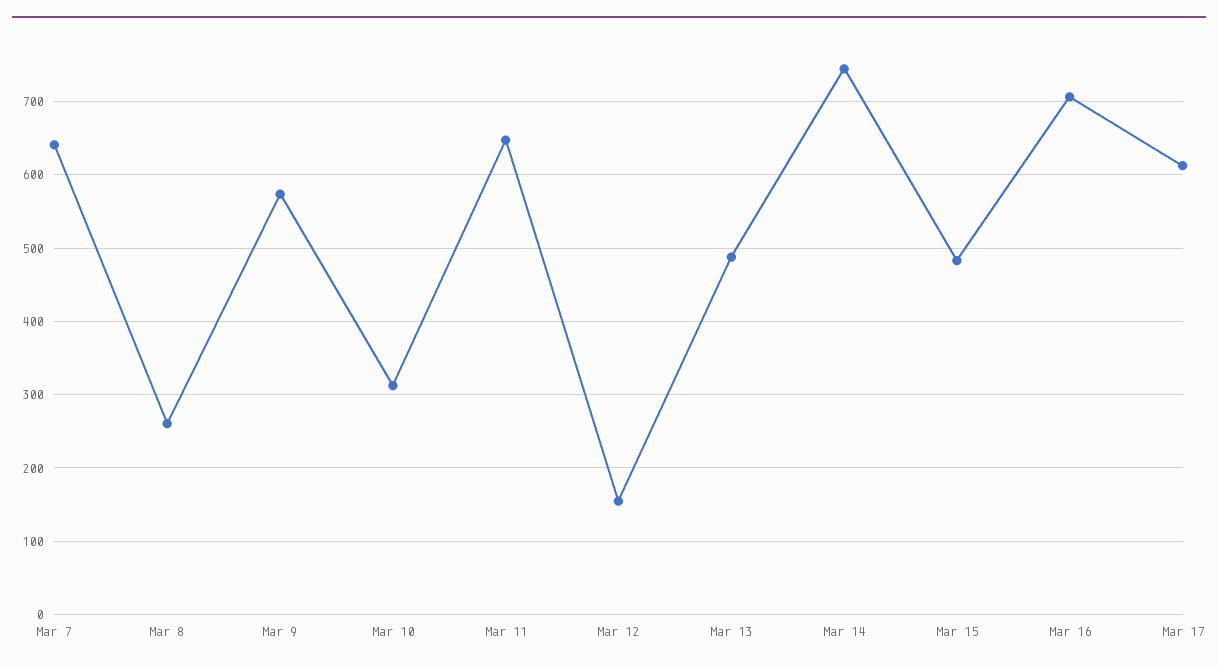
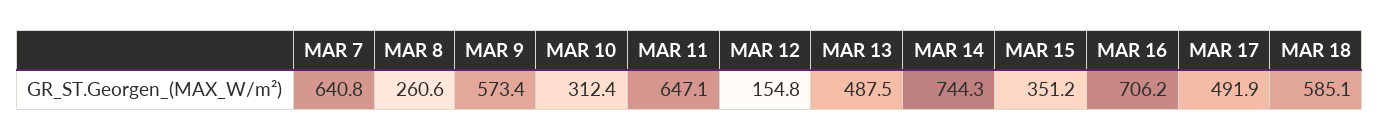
Mar 15: 480 -> 351.2
Mar 17: 610 -> 491.9
MAR 18: none -> 585.1

